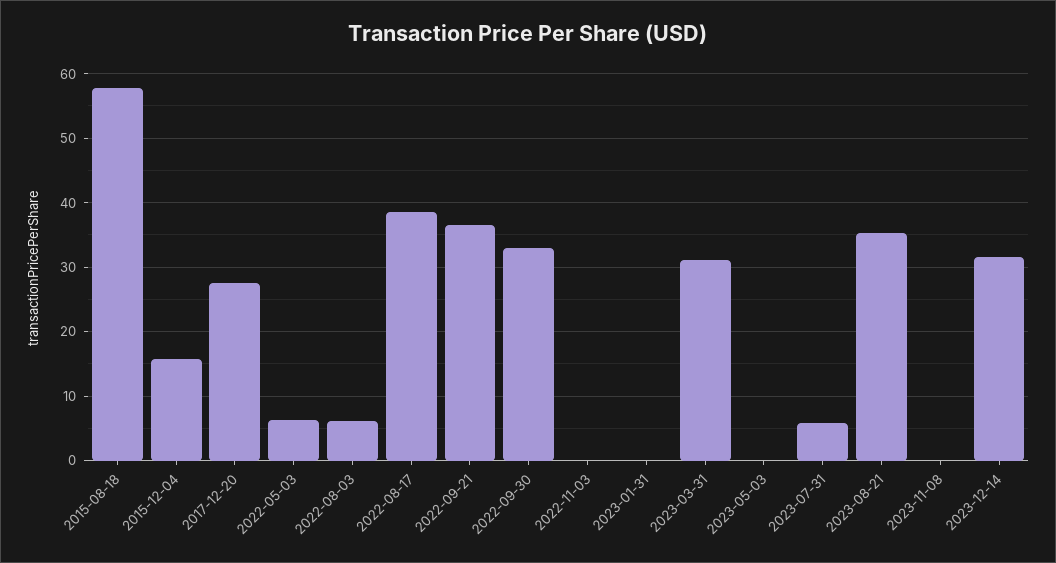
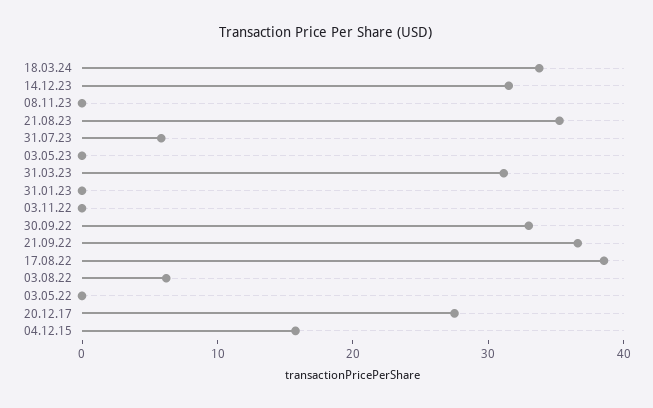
2015-08-18: 58 -> none
2022-05-03: 6 -> 0
18.03.24: none -> 34

